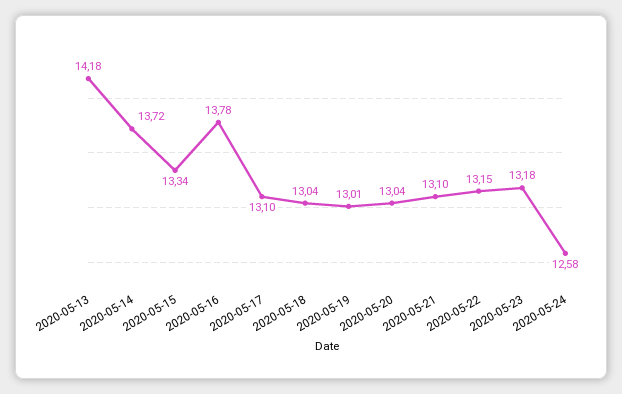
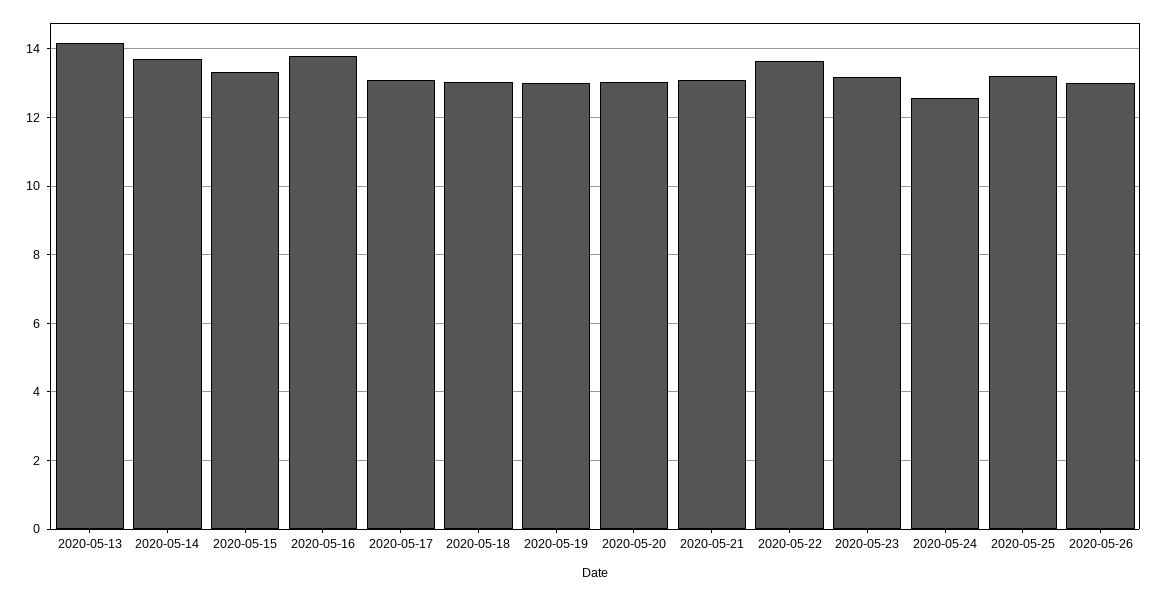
2020-05-22: 13.15 -> 13.6
2020-05-25: none -> 13.2
2020-05-26: none -> 13

